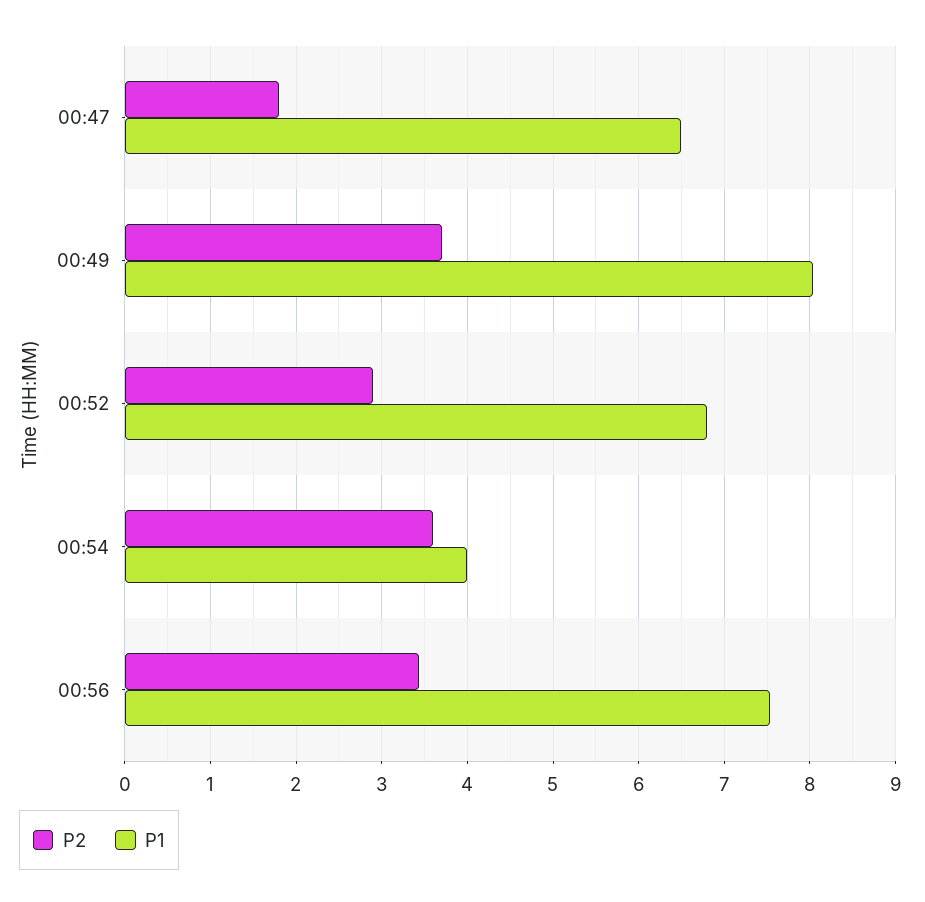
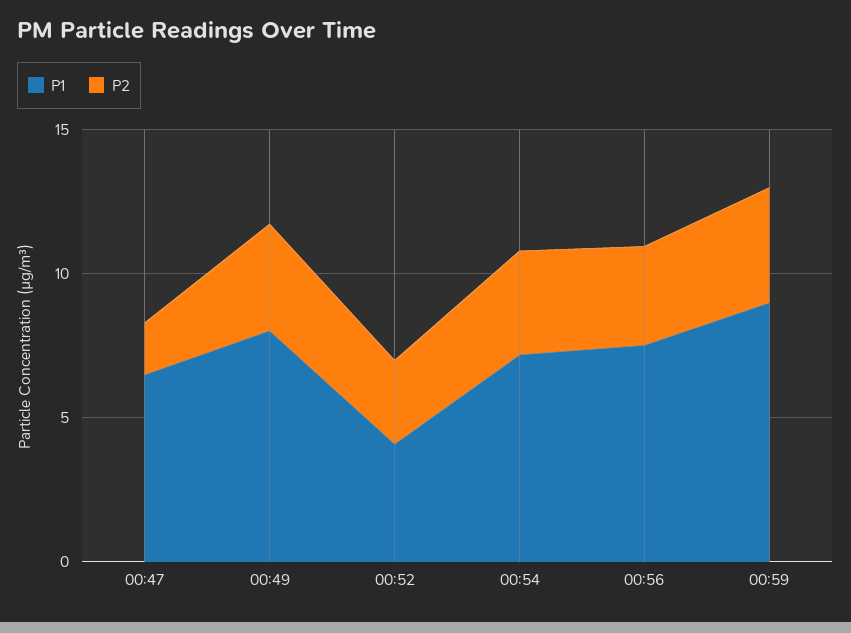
P1, 00:52: 6.8 -> 4
P1, 00:54: 4 -> 7
P1, 00:59: none -> 9
P2, 00:59: none -> 4

